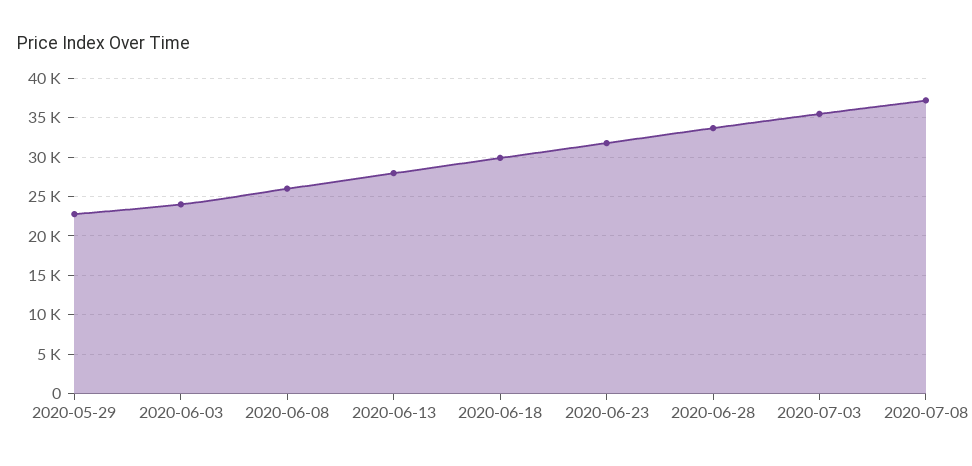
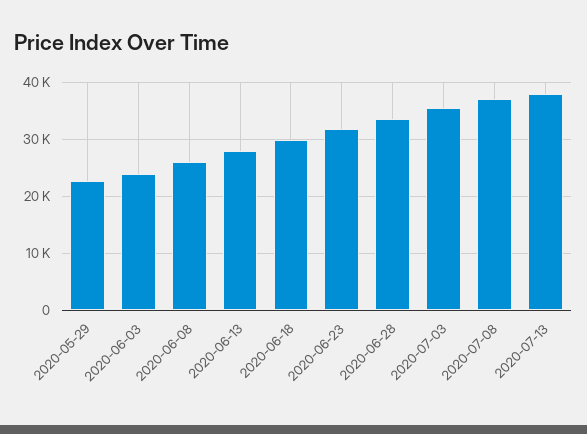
2020-07-13: none -> 38000

